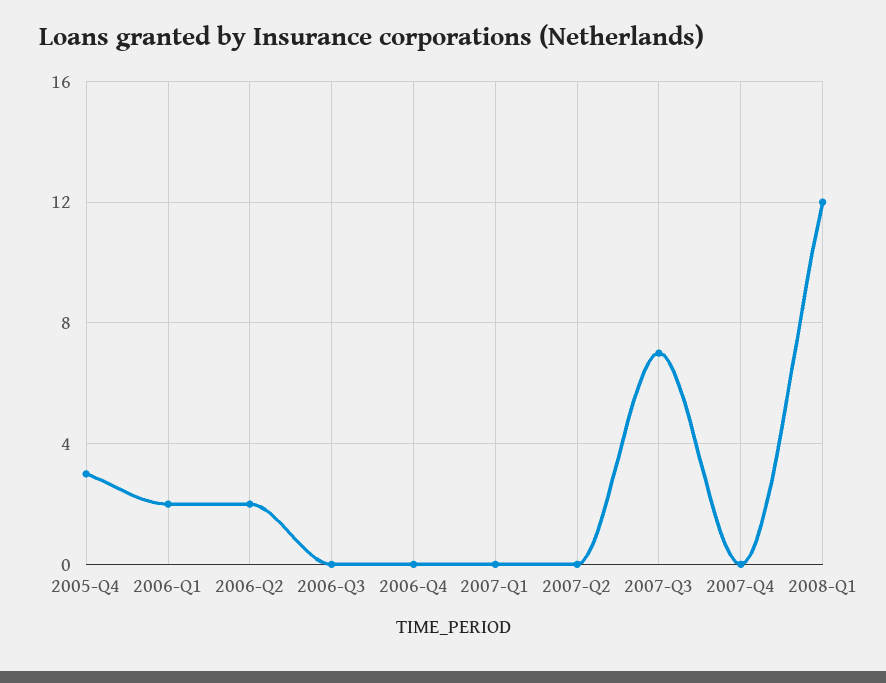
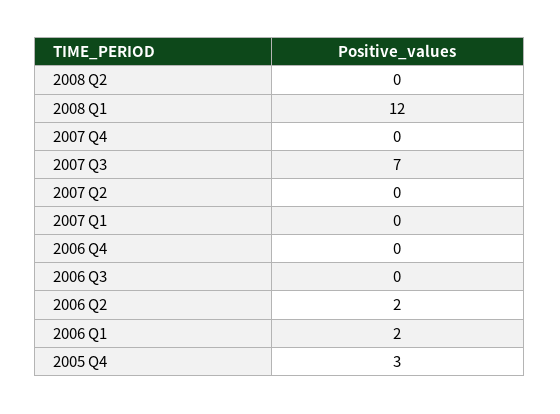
2008 Q2: none -> 0

